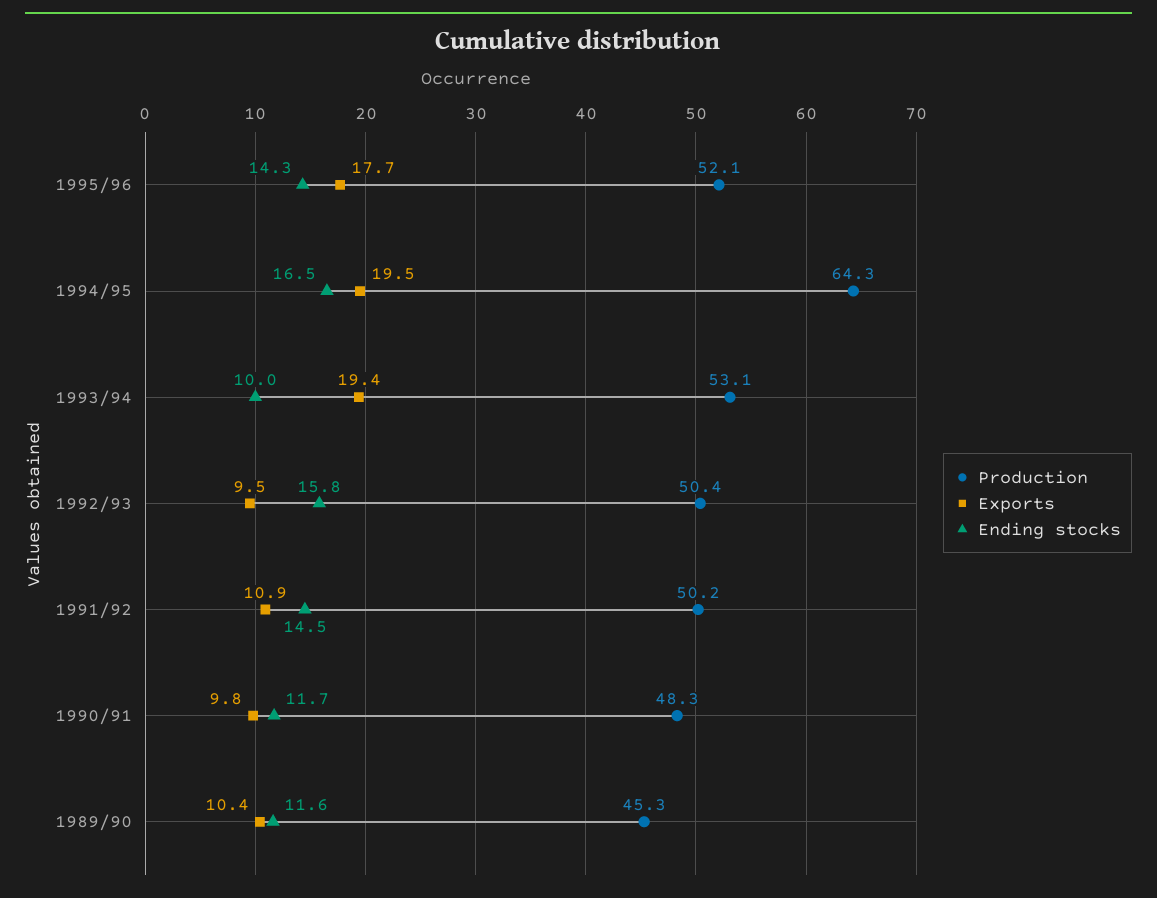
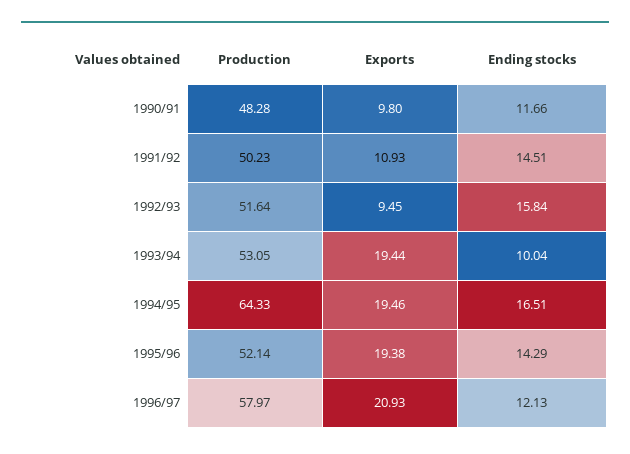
Exports, 1995/96: 17.7 -> 19.38
Production, 1992/93: 50.4 -> 51.64
Production, 1989/90: 45.3 -> none
Exports, 1989/90: 10.4 -> none
Ending stocks, 1989/90: 11.6 -> none
Production, 1996/97: none -> 57.97
Exports, 1996/97: none -> 20.93
Ending stocks, 1996/97: none -> 12.13

